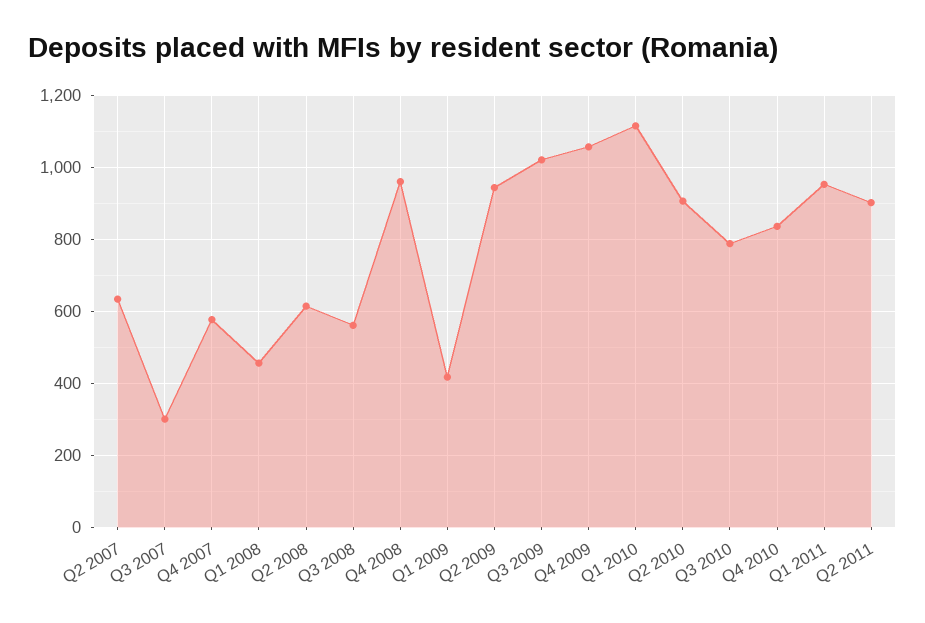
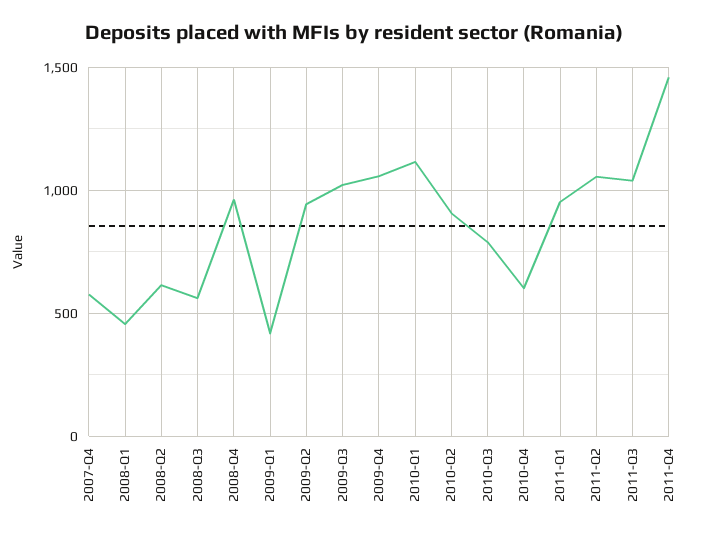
Q2 2007: 640 -> none
Q3 2007: 300 -> none
Q4 2010: 840 -> 600
Q2 2011: 900 -> 1050
2011-Q3: none -> 1050
2011-Q4: none -> 1450

